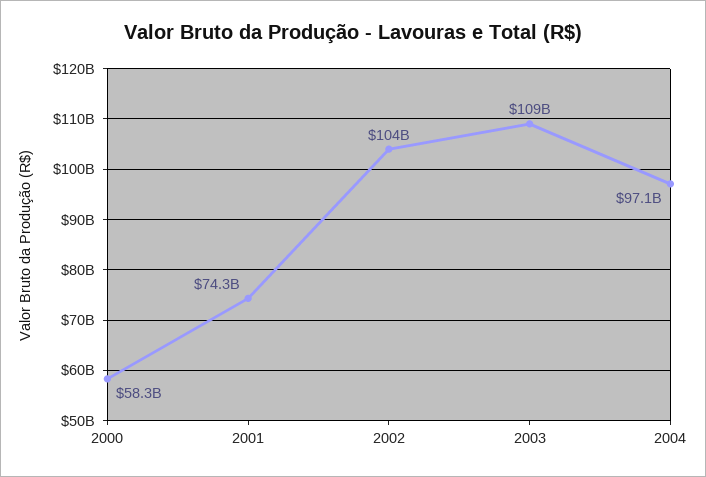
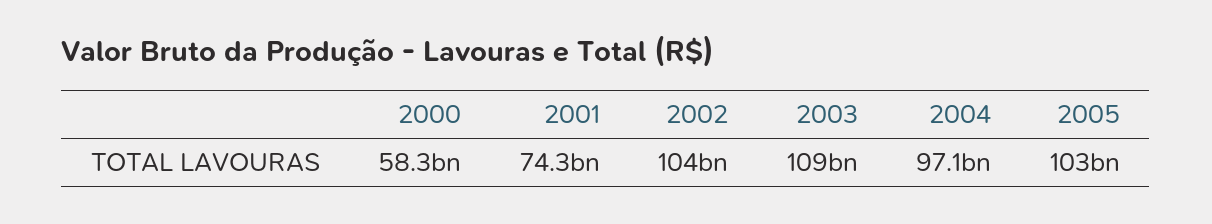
2005: none -> 103000000000

